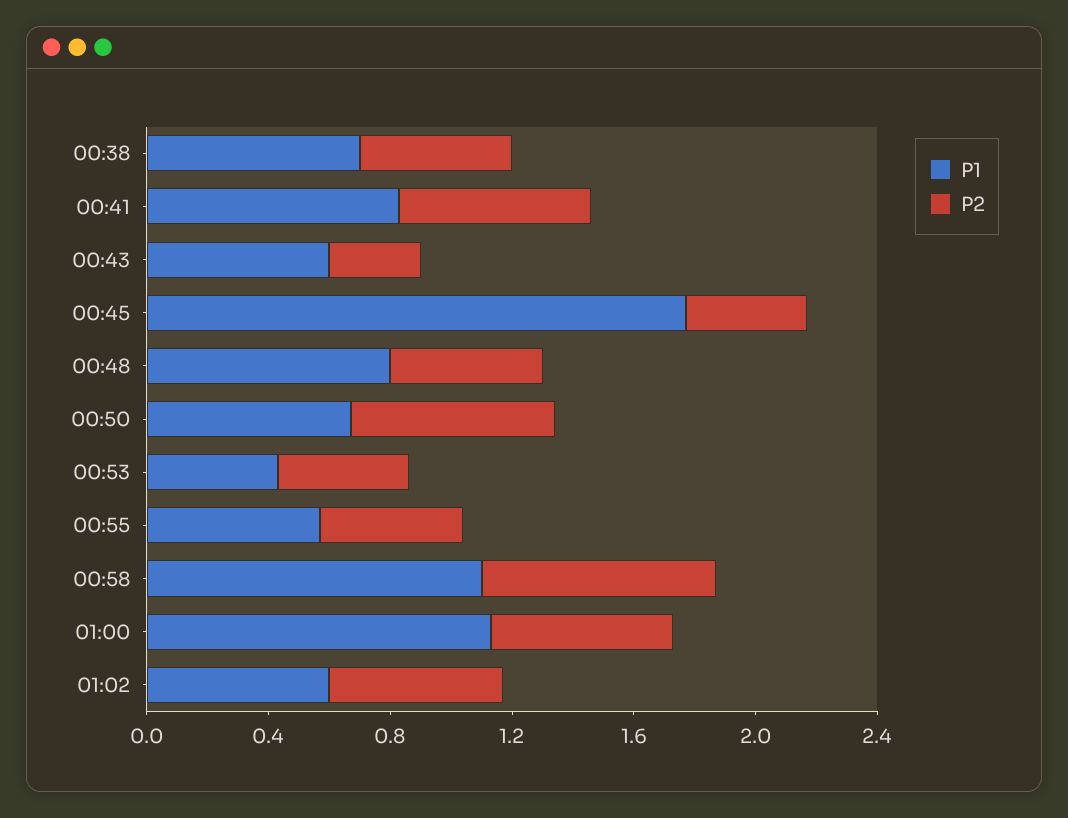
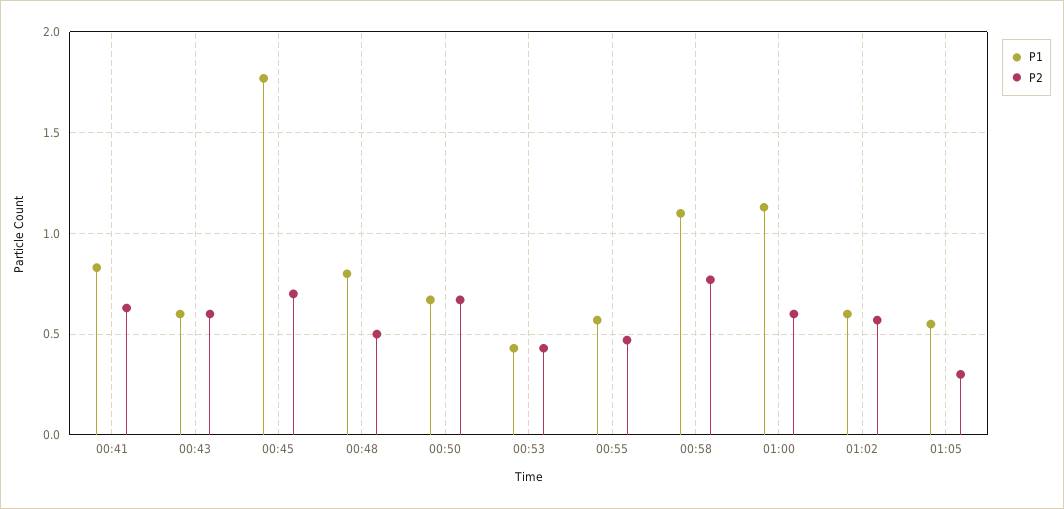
P1, 00:38: 0.7 -> none
P2, 00:38: 0.5 -> none
P2, 00:43: 0.3 -> 0.6
P2, 00:45: 0.4 -> 0.7
P1, 01:05: none -> 0.55
P2, 01:05: none -> 0.3

